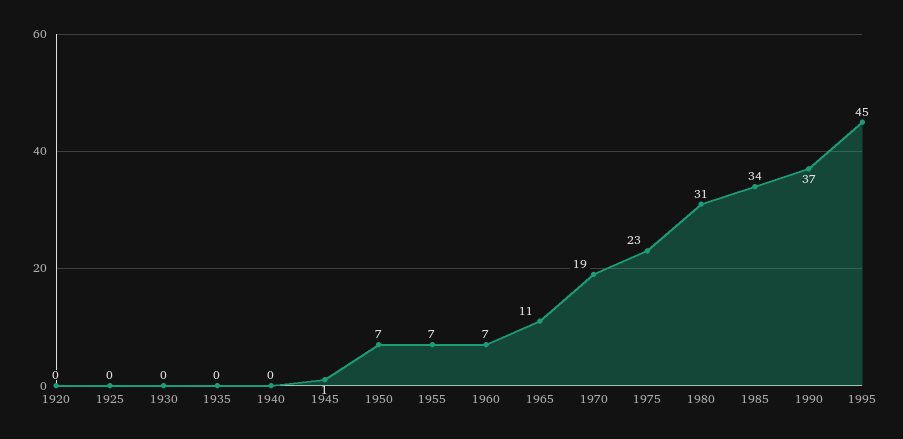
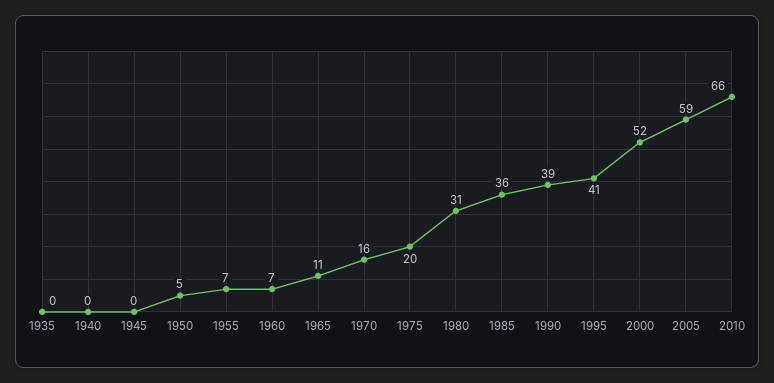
1920: 0 -> none
1925: 0 -> none
1930: 0 -> none
1945: 1 -> 0
1950: 7 -> 5
1970: 19 -> 16
1975: 23 -> 20
1985: 34 -> 36
1990: 37 -> 39
1995: 45 -> 41
2000: none -> 52
2005: none -> 59
2010: none -> 66

